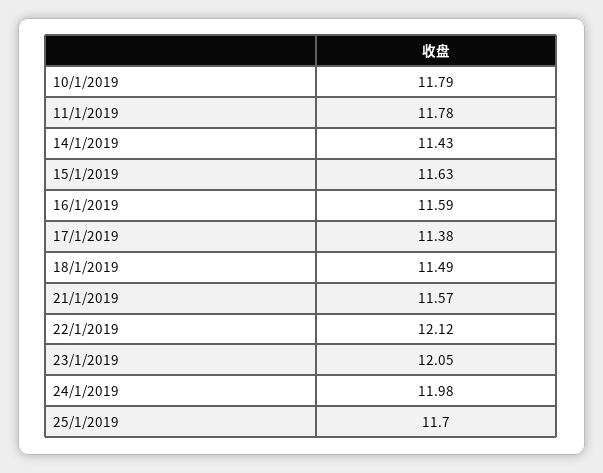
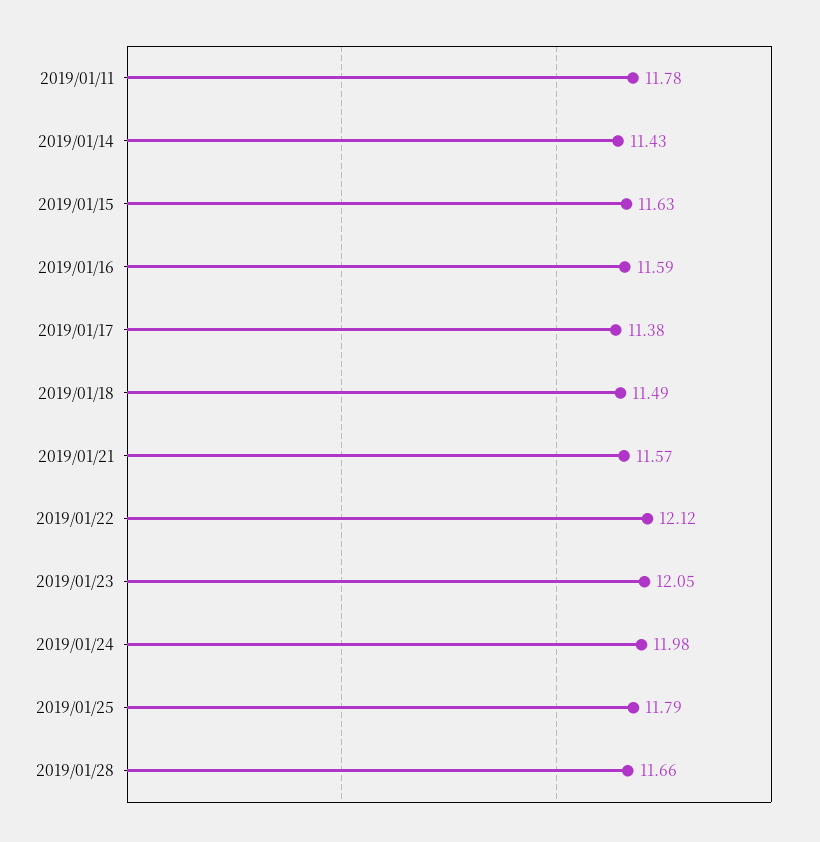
10/1/2019: 11.79 -> none
25/1/2019: 11.7 -> 11.79
2019/01/28: none -> 11.66

